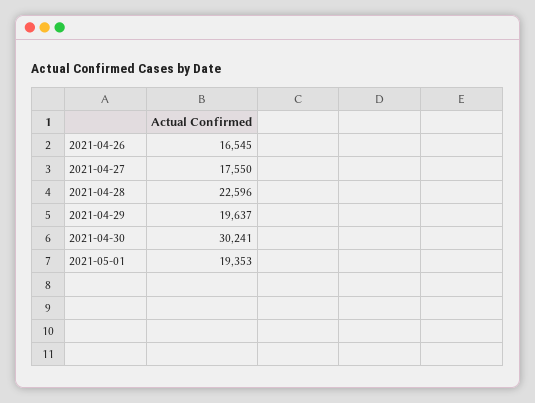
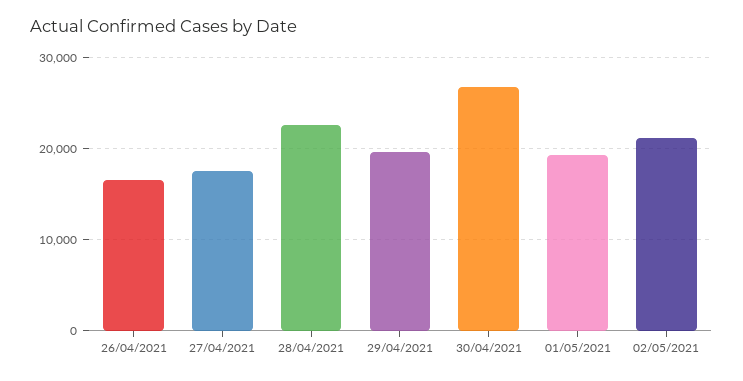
2021-04-30: 30241 -> 27000
02/05/2021: none -> 21000

